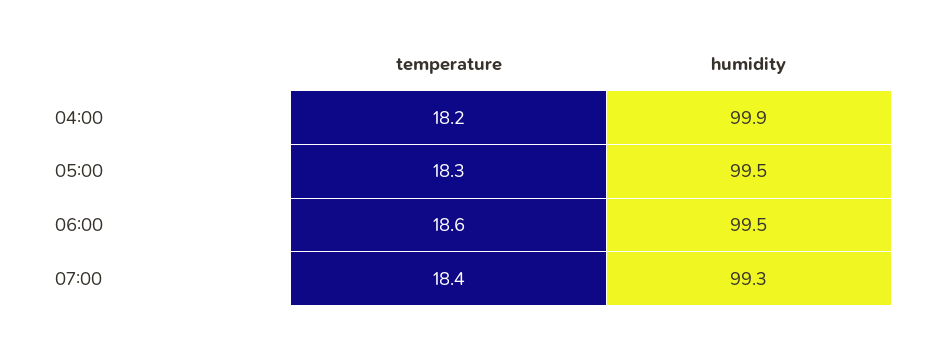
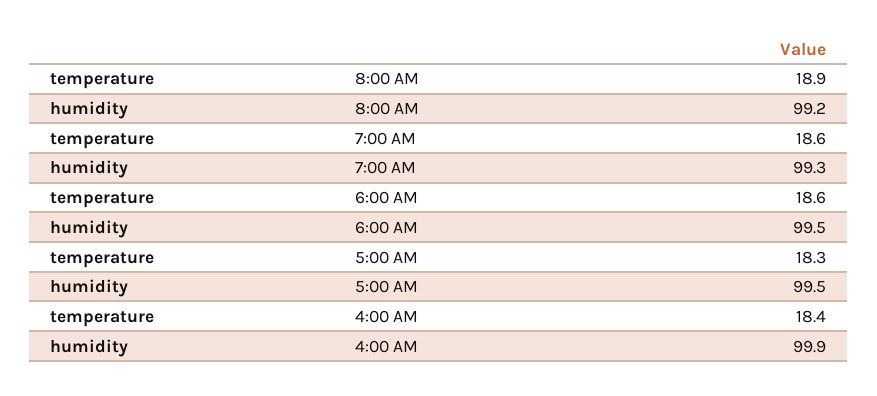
temperature, 04:00: 18.2 -> 18.4
temperature, 07:00: 18.4 -> 18.6
temperature, 8:00 AM: none -> 18.9
humidity, 8:00 AM: none -> 99.2

